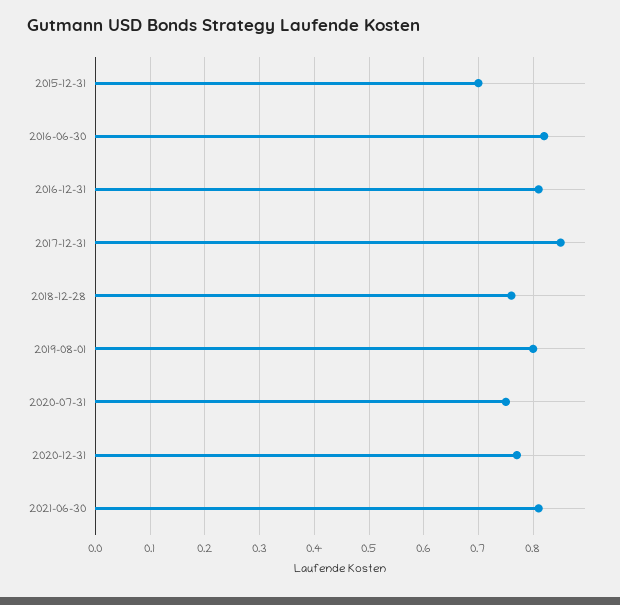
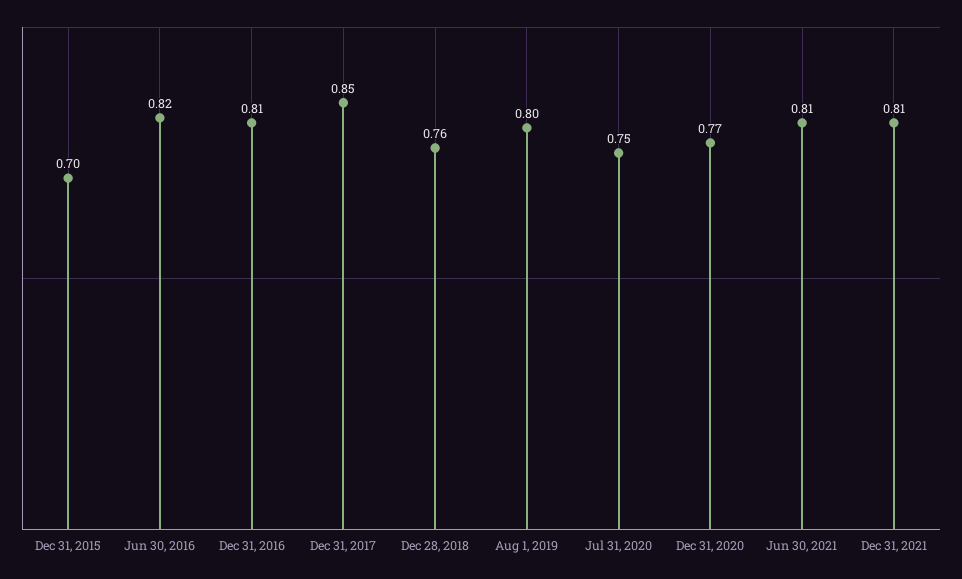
Dec 31, 2021: none -> 0.81

